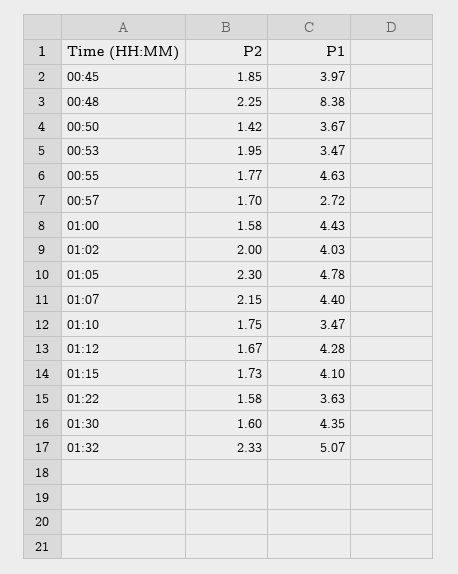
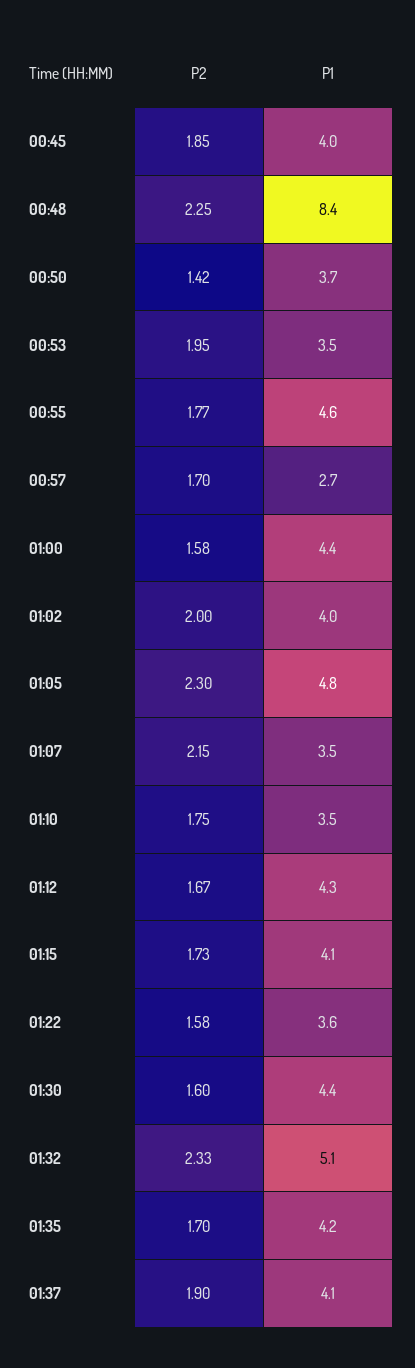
P1, 01:07: 4.4 -> 3.5
P2, 01:35: none -> 1.7
P1, 01:35: none -> 4.2
P2, 01:37: none -> 1.9
P1, 01:37: none -> 4.1

